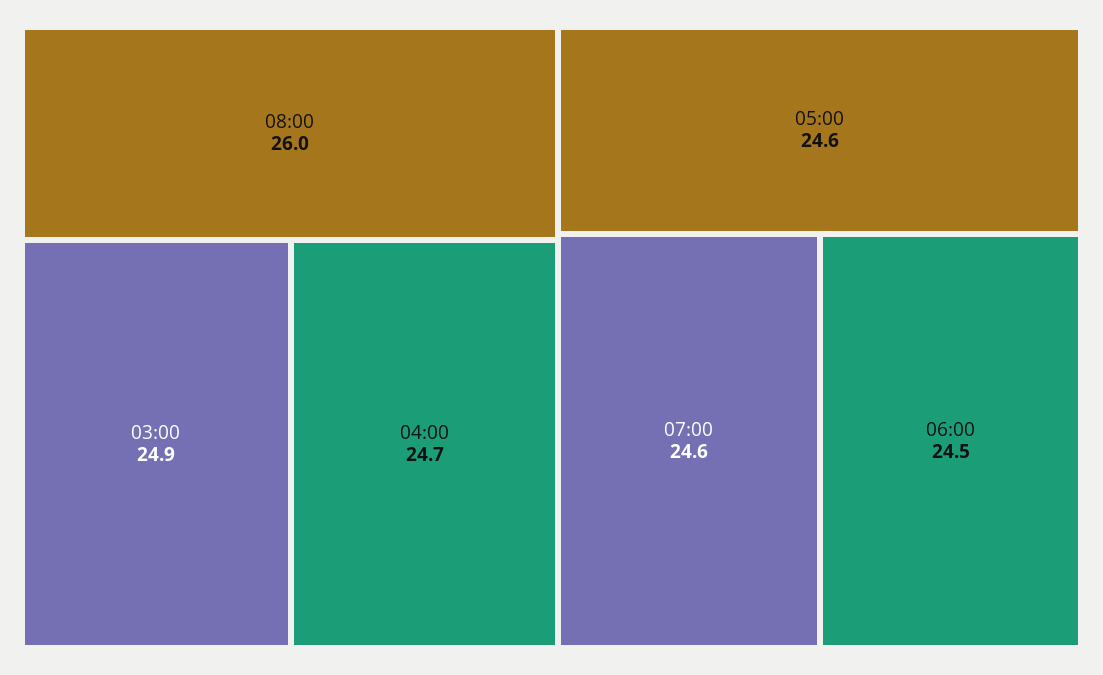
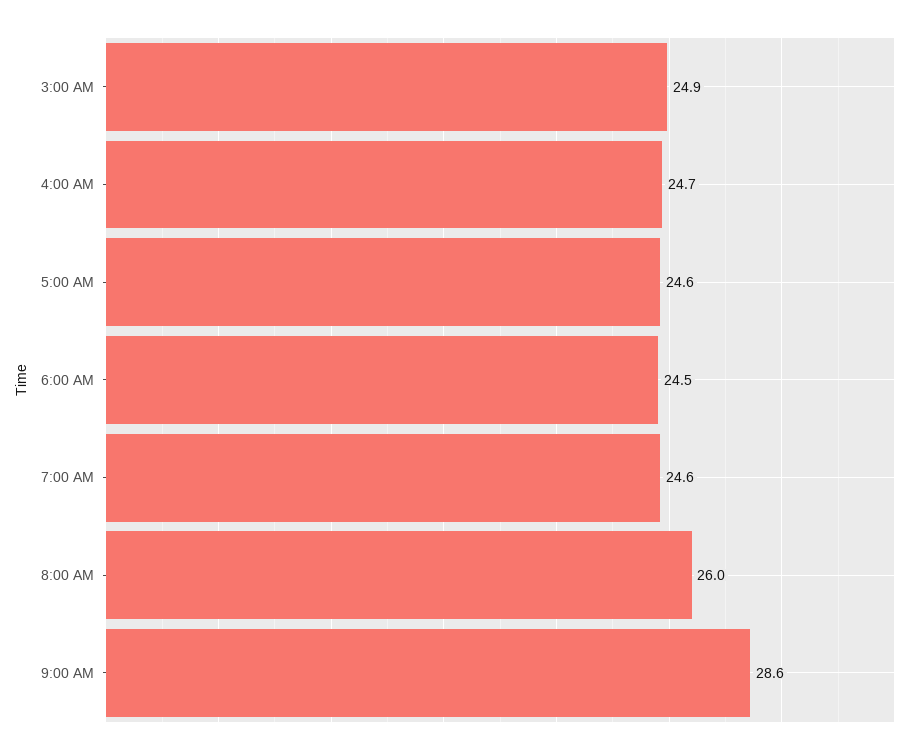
9:00 AM: none -> 28.6

